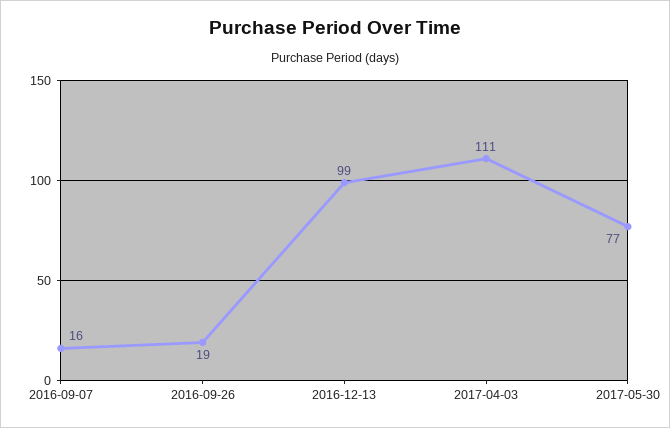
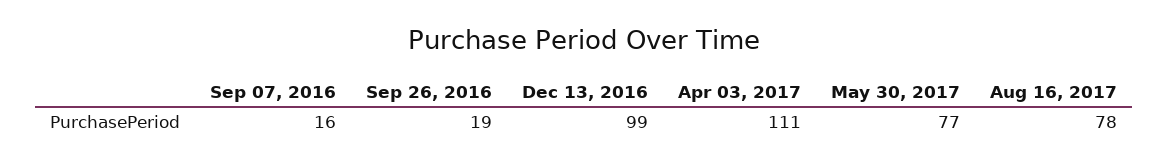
Aug 16, 2017: none -> 78

